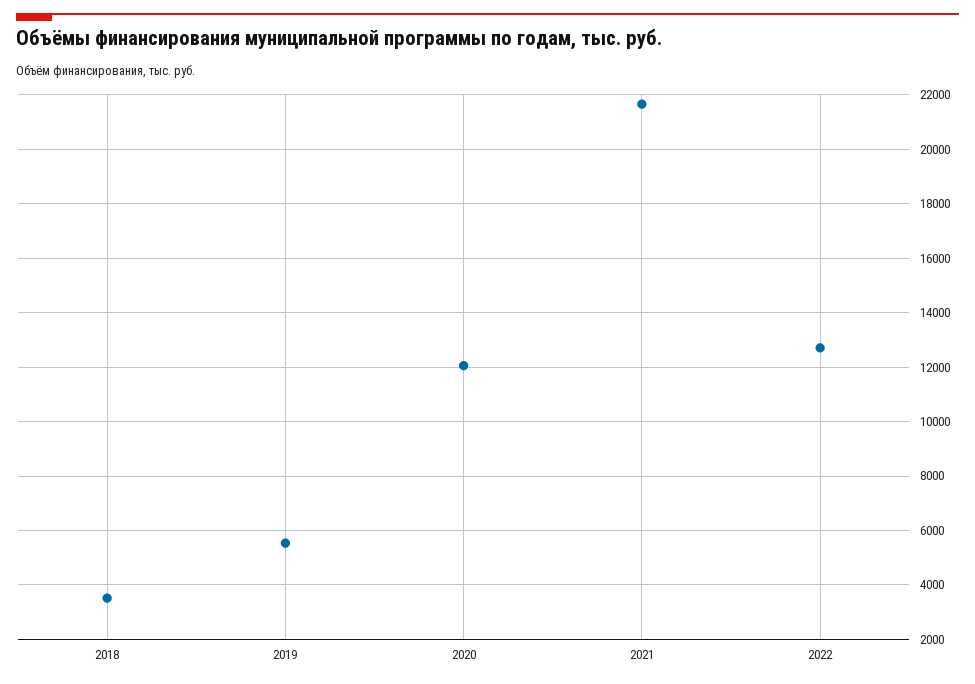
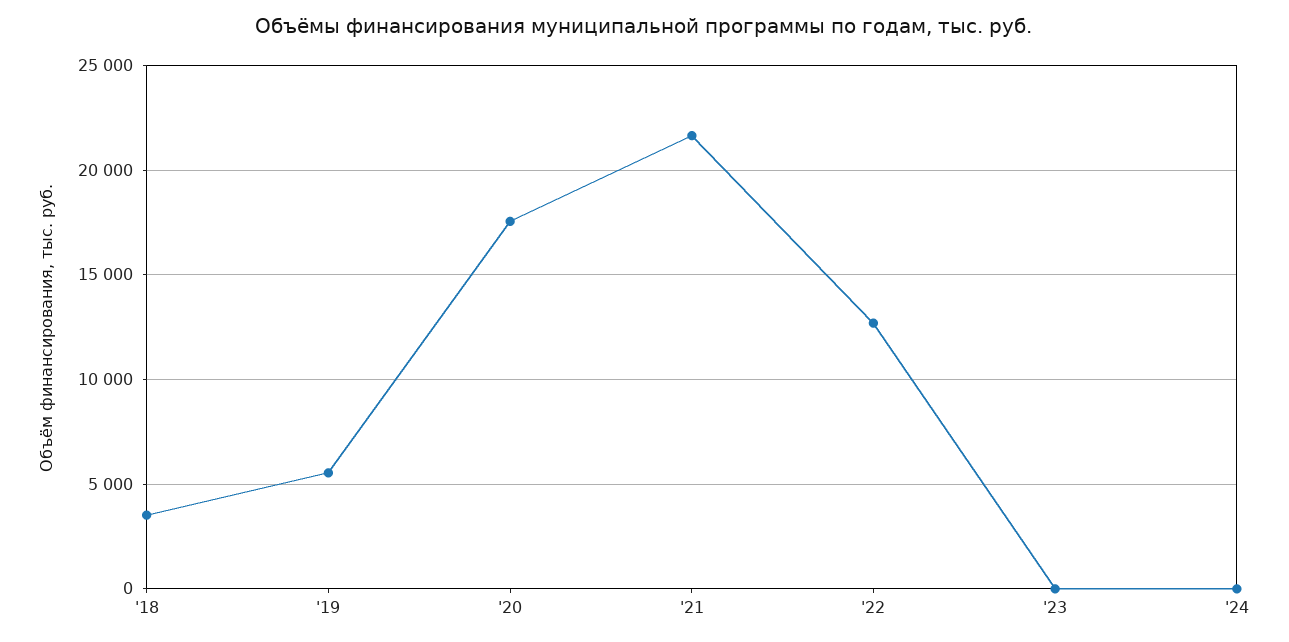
2020: 12000 -> 17500
'23: none -> 0
'24: none -> 0

